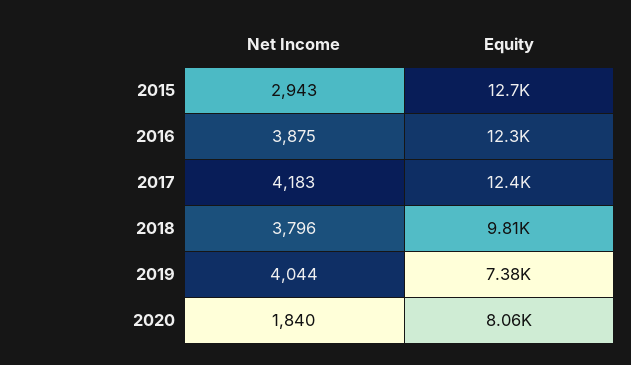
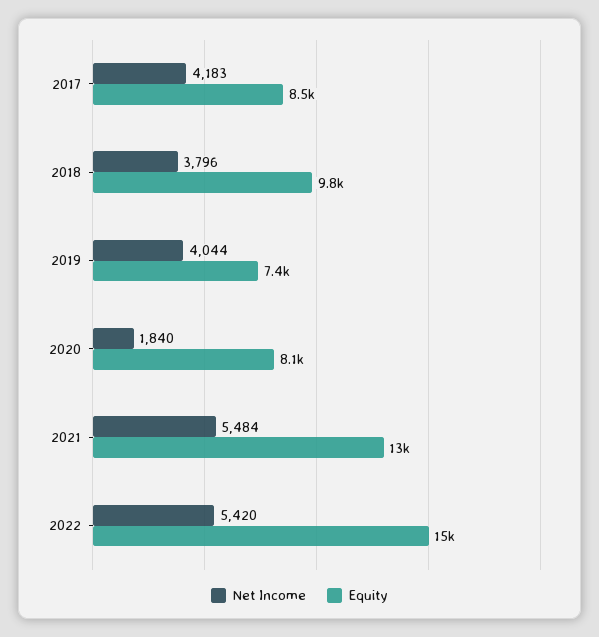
Net Income, 2015: 2943 -> none
Equity, 2015: 12700 -> none
Net Income, 2016: 3875 -> none
Equity, 2016: 12300 -> none
Equity, 2017: 12400 -> 8500
Net Income, 2021: none -> 5484
Equity, 2021: none -> 13000
Net Income, 2022: none -> 5420
Equity, 2022: none -> 15000

